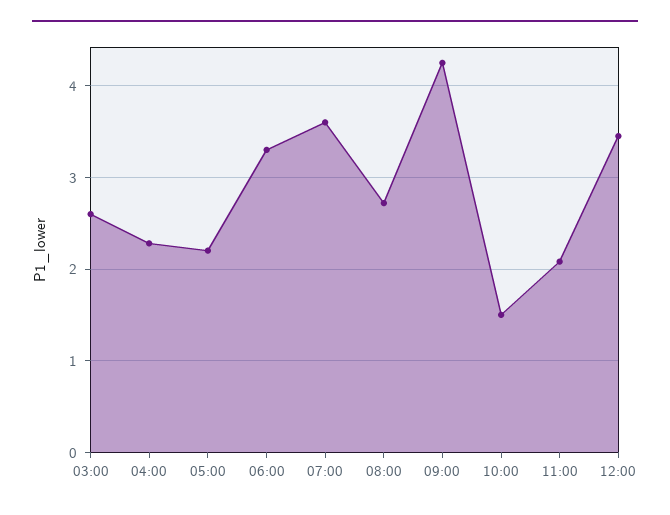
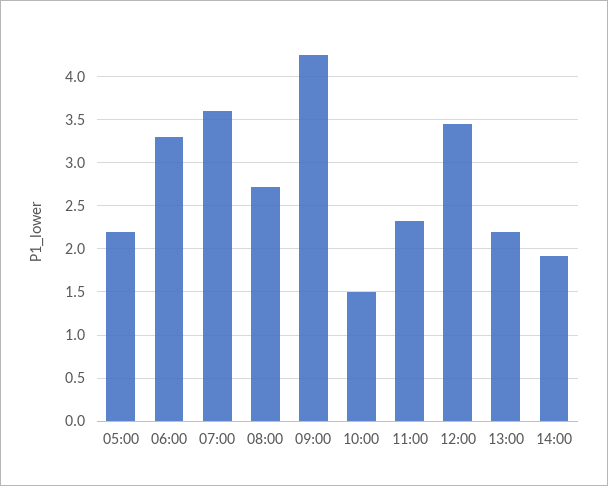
03:00: 2.6 -> none
04:00: 2.3 -> none
11:00: 2.1 -> 2.3
13:00: none -> 2.2
14:00: none -> 1.9

